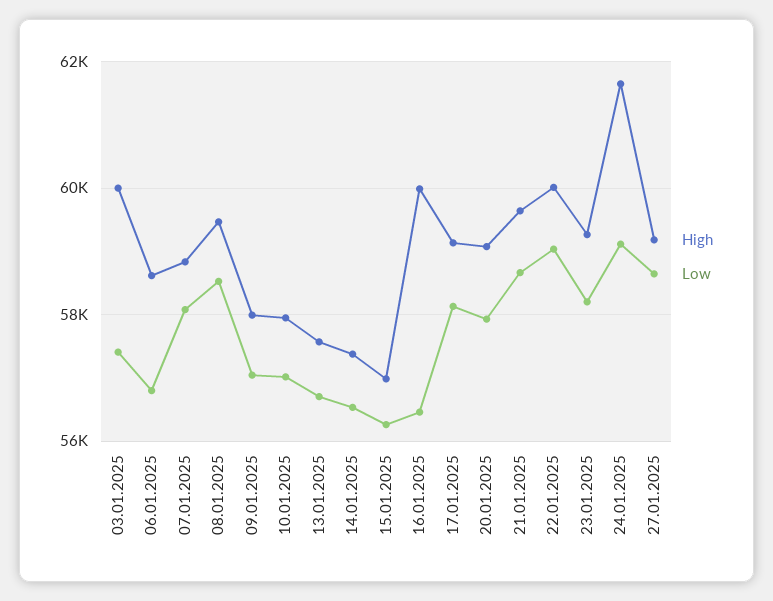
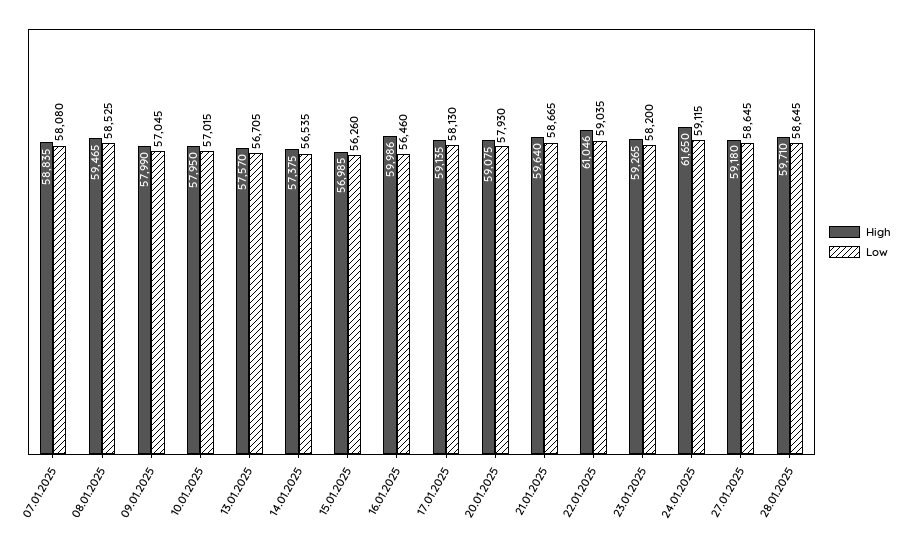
High, 03.01.2025: 60000 -> none
Low, 03.01.2025: 57400 -> none
High, 06.01.2025: 58600 -> none
Low, 06.01.2025: 56800 -> none
High, 22.01.2025: 60000 -> 61046
High, 28.01.2025: none -> 59710
Low, 28.01.2025: none -> 58645

